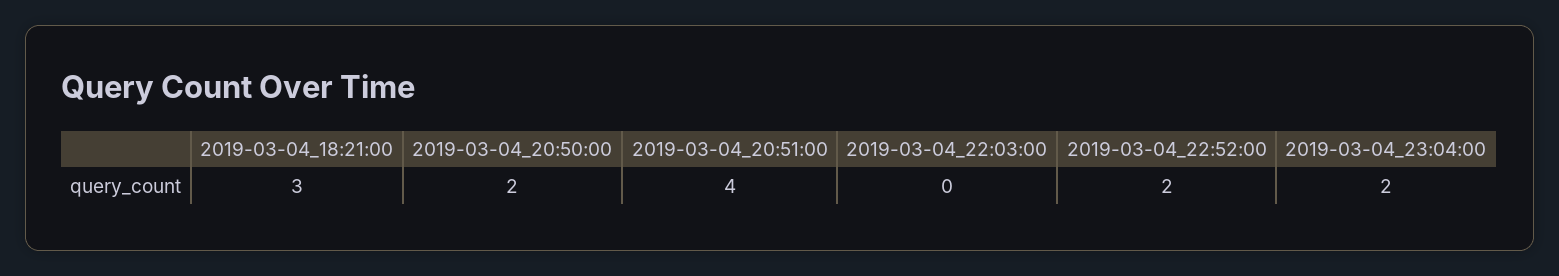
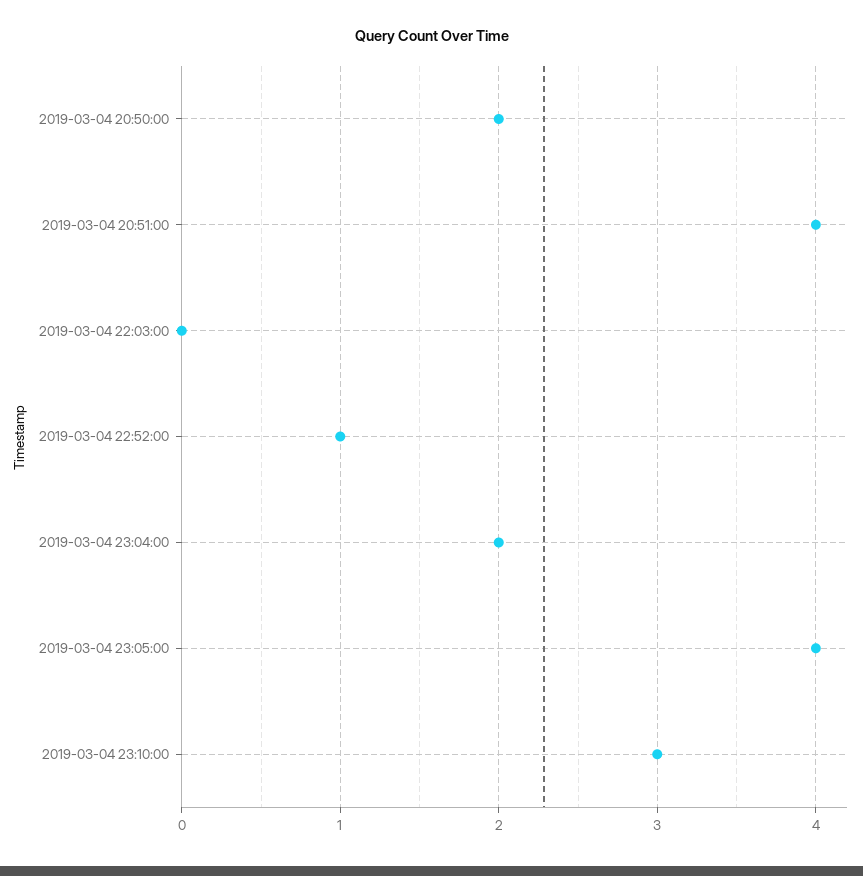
2019-03-04_18:21:00: 3 -> none
2019-03-04_22:52:00: 2 -> 1
2019-03-04 23:05:00: none -> 4
2019-03-04 23:10:00: none -> 3

